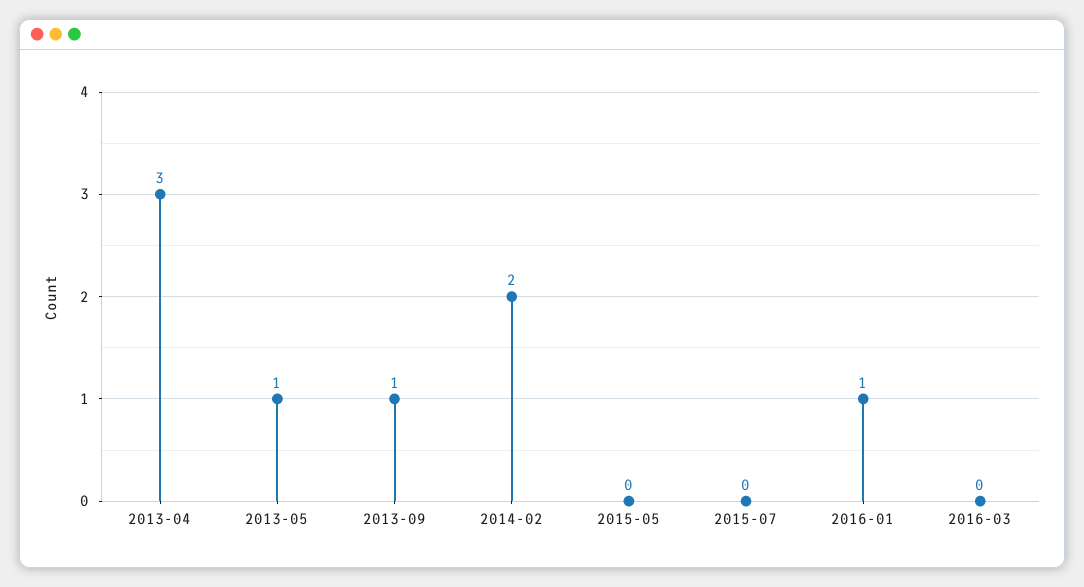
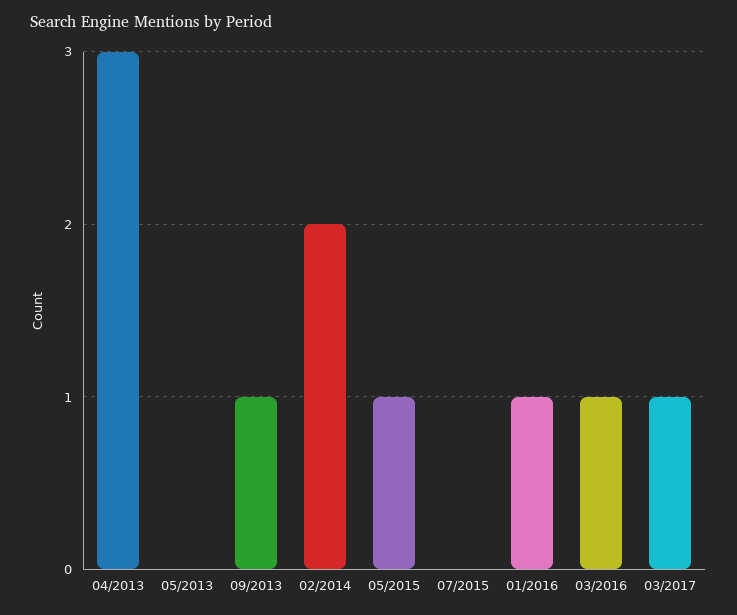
2013-05: 1 -> 0
2015-05: 0 -> 1
2016-03: 0 -> 1
03/2017: none -> 1

